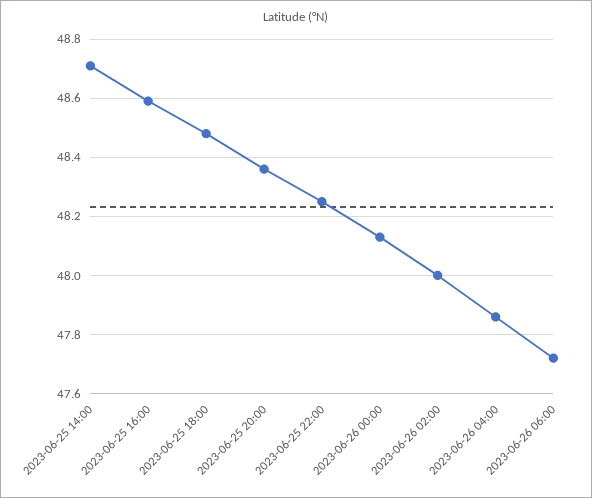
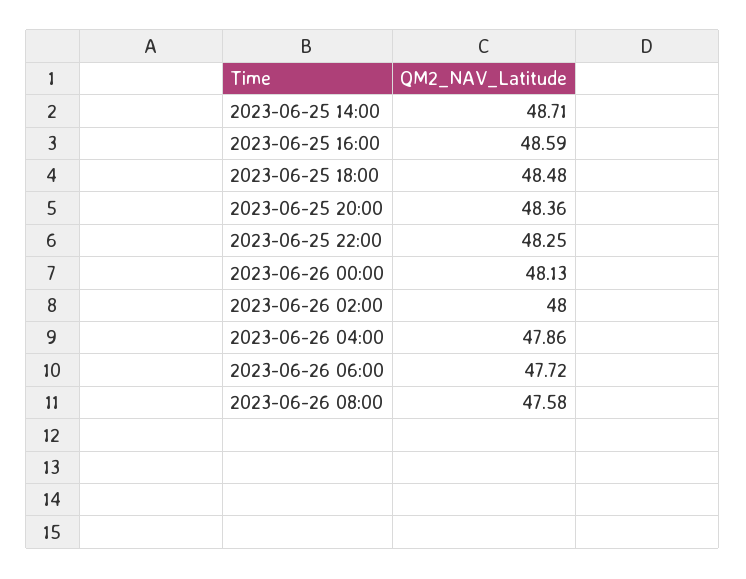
2023-06-26 08:00: none -> 47.58

